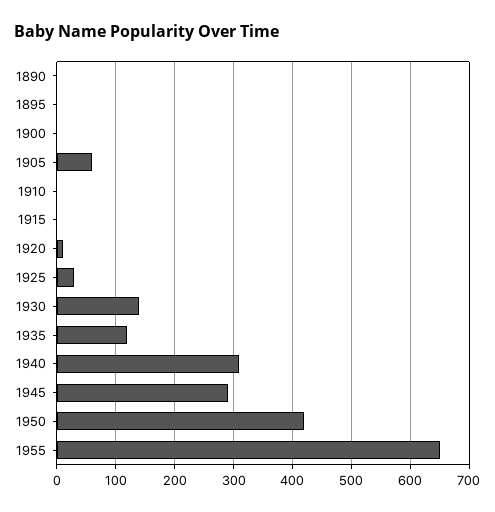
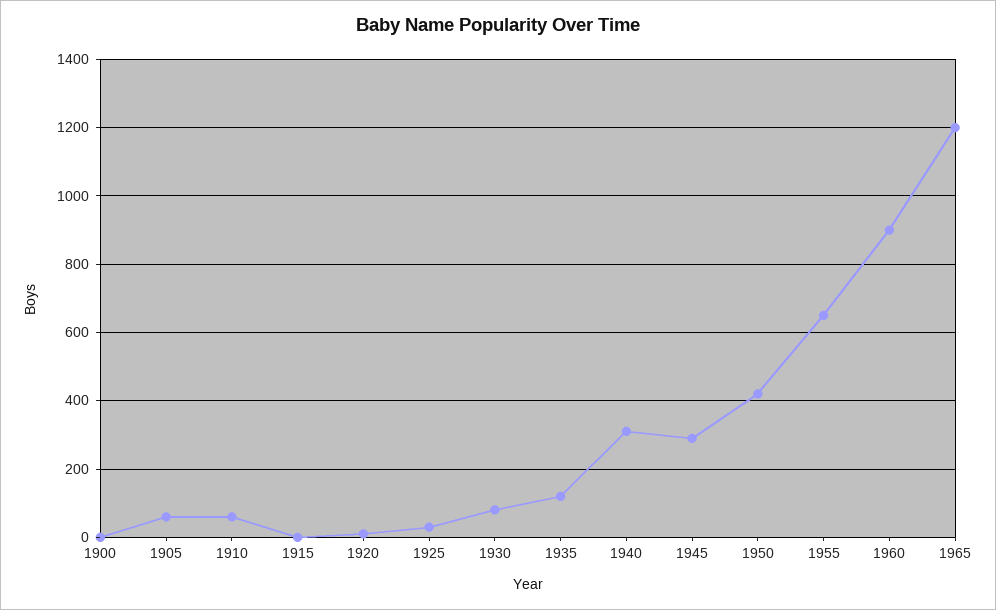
1890: 0 -> none
1895: 0 -> none
1910: 0 -> 60
1930: 140 -> 80
1960: none -> 900
1965: none -> 1200

